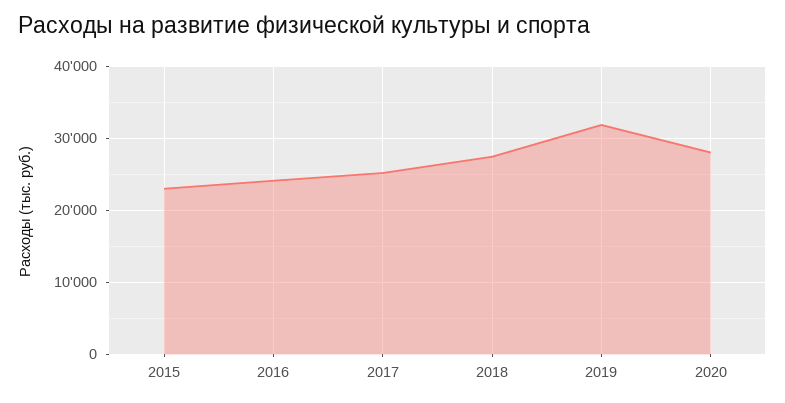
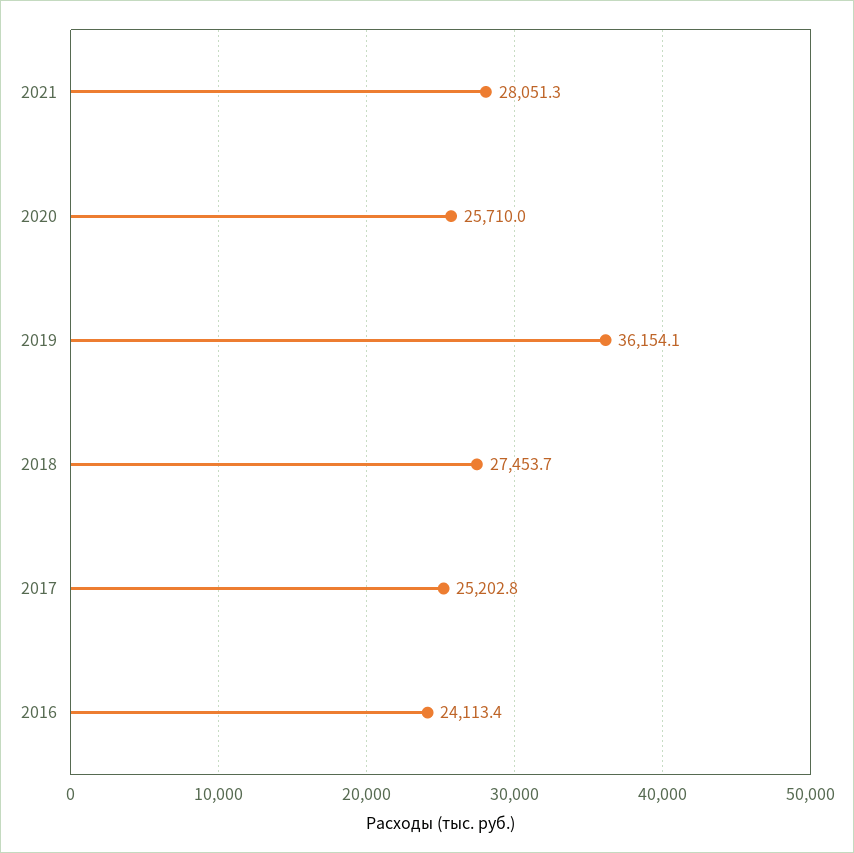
2015: 23000 -> none
2019: 32000 -> 36154.1
2020: 28000 -> 25710
2021: none -> 28051.3

